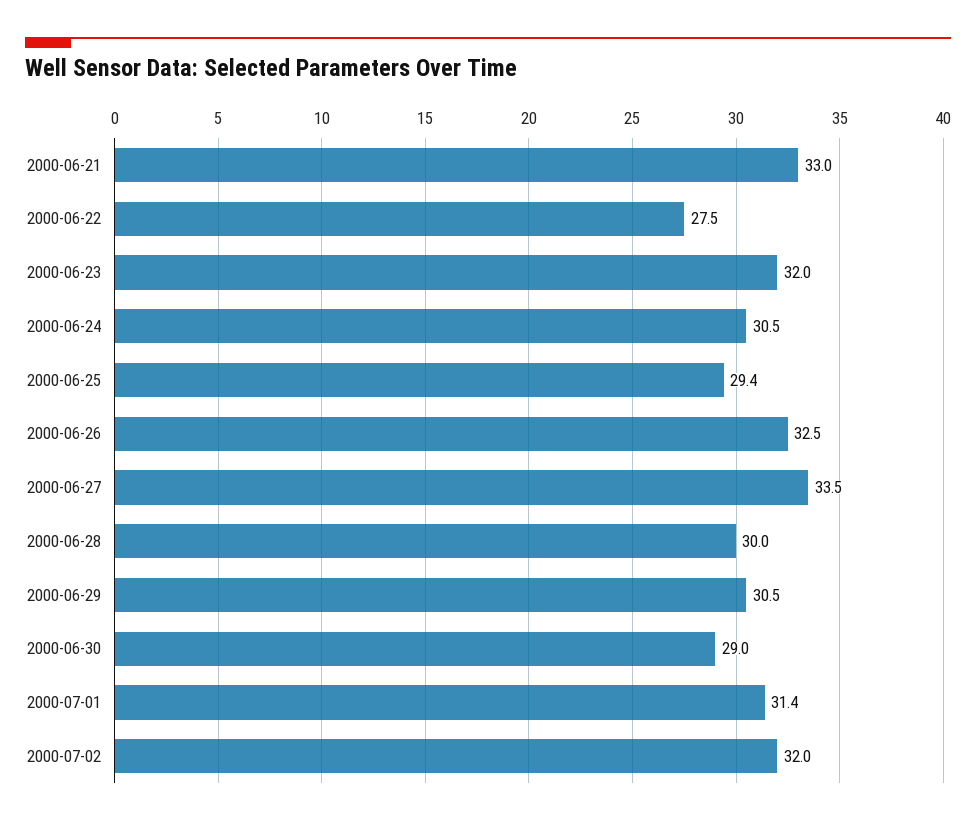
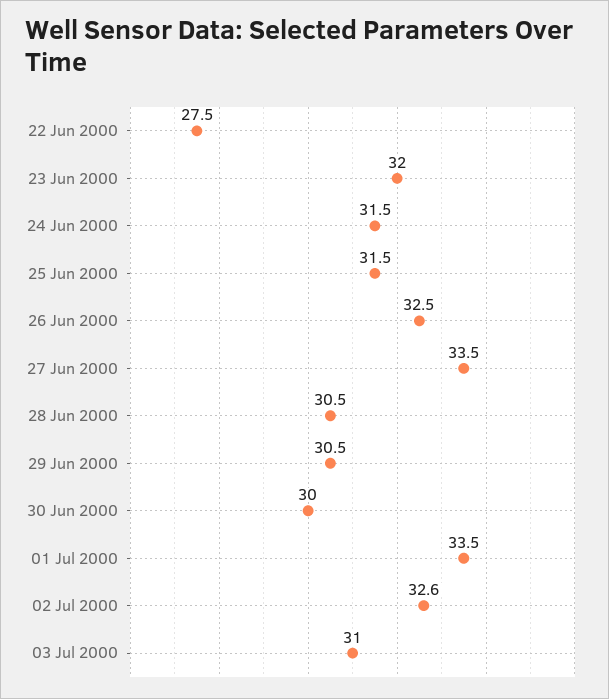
2000-06-21: 33 -> none
2000-06-24: 30.5 -> 31.5
2000-06-25: 29.4 -> 31.5
2000-06-28: 30 -> 30.5
2000-06-30: 29 -> 30
2000-07-01: 31.4 -> 33.5
2000-07-02: 32 -> 32.6
03 Jul 2000: none -> 31

